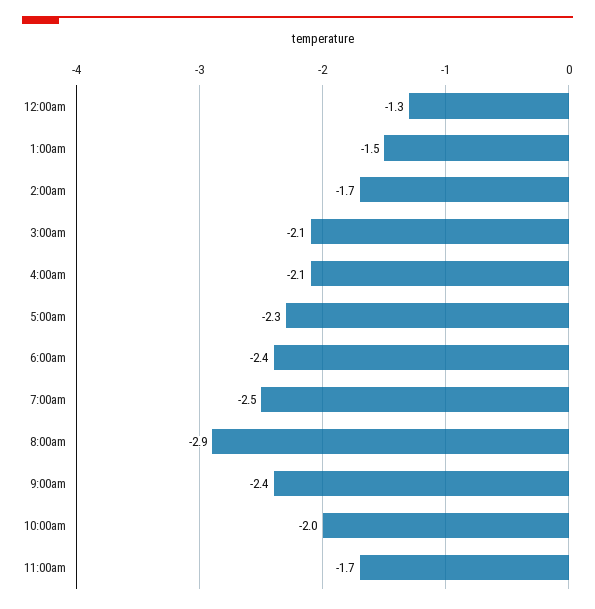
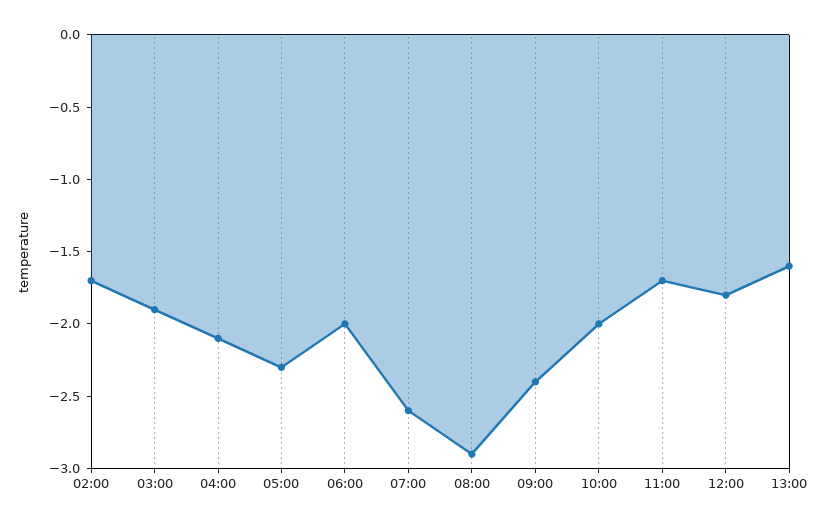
12:00am: -1.3 -> none
1:00am: -1.5 -> none
3:00am: -2.1 -> -1.9
6:00am: -2.4 -> -2
7:00am: -2.5 -> -2.6
12:00: none -> -1.8
13:00: none -> -1.6

